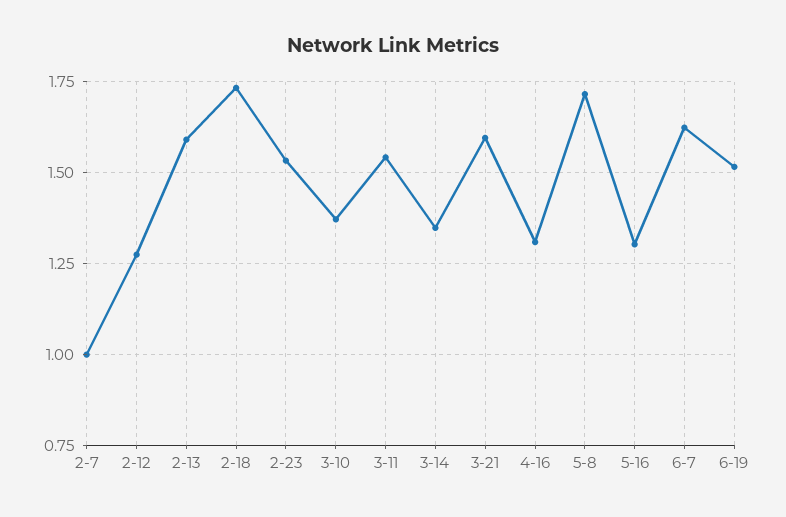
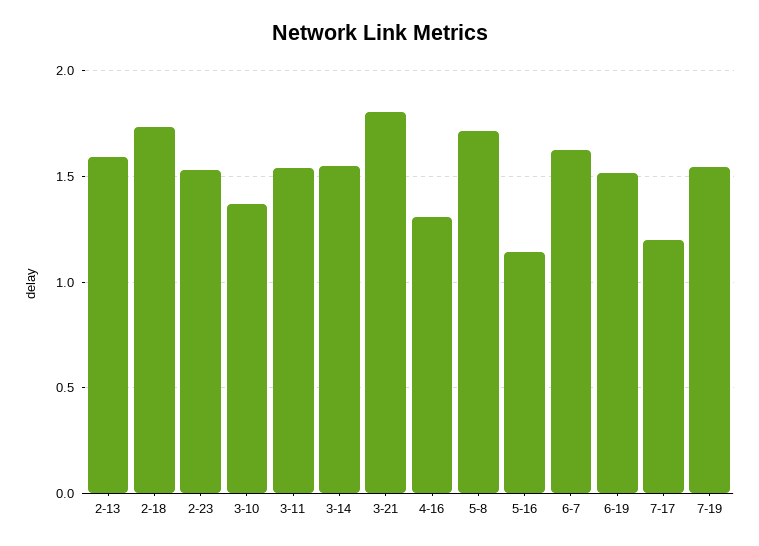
2-7: 1 -> none
2-12: 1.275 -> none
3-14: 1.35 -> 1.55
3-21: 1.6 -> 1.8
5-16: 1.3 -> 1.15
7-17: none -> 1.2
7-19: none -> 1.55

